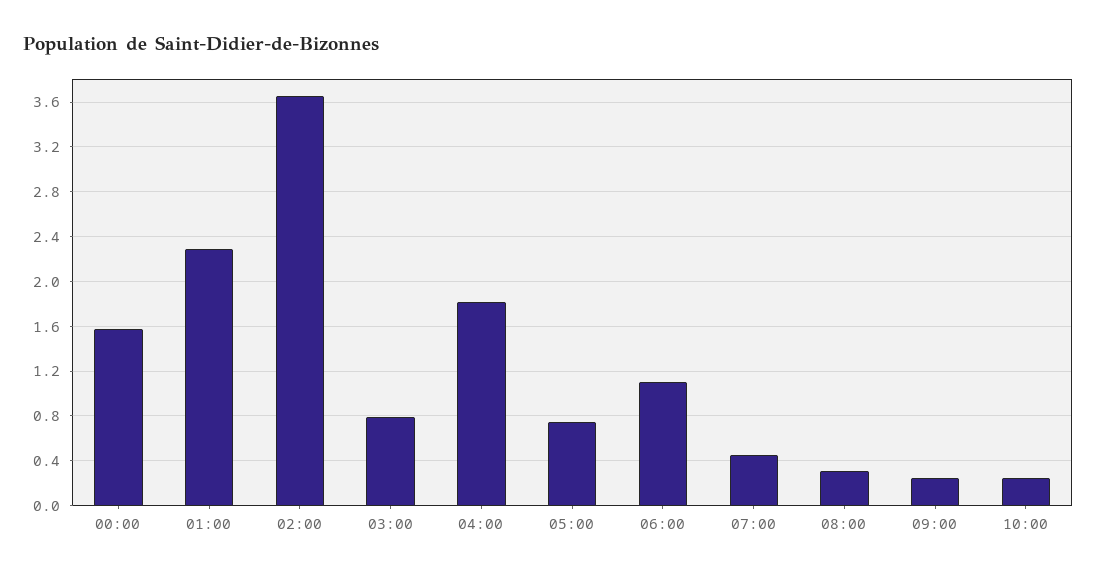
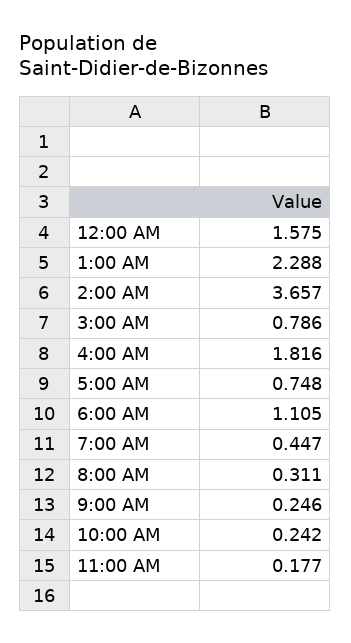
11:00 AM: none -> 0.177

